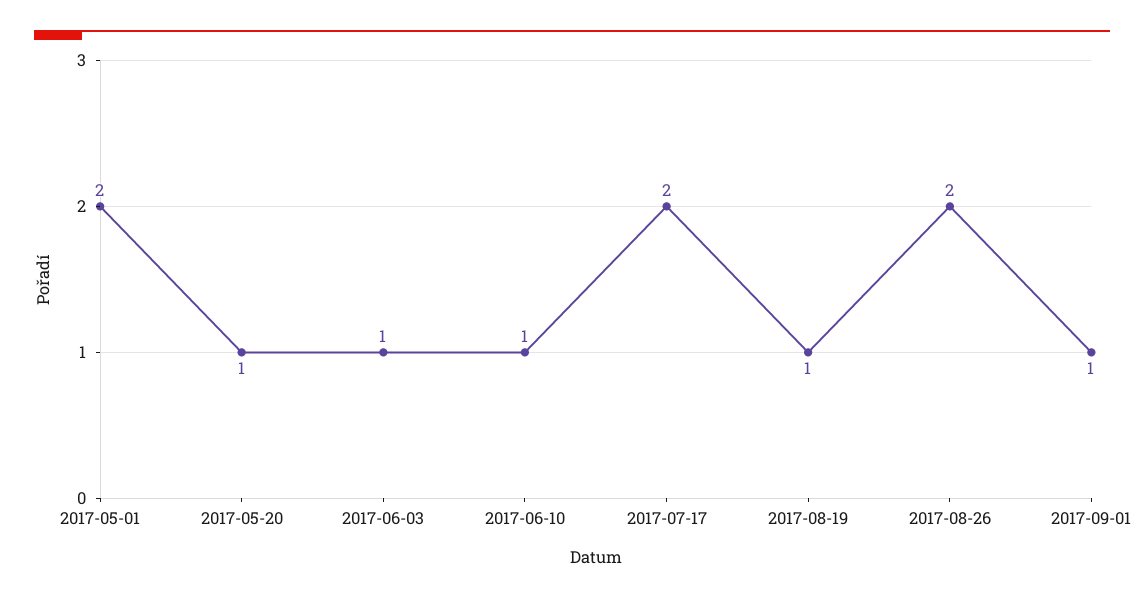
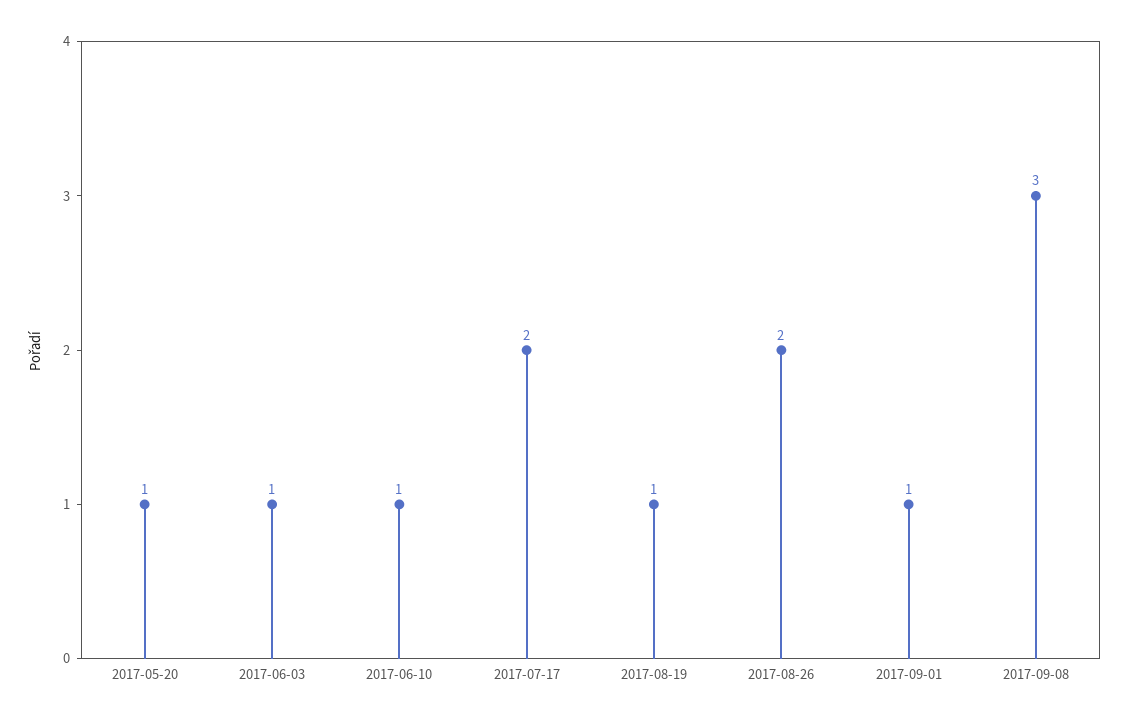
2017-05-01: 2 -> none
2017-09-08: none -> 3

